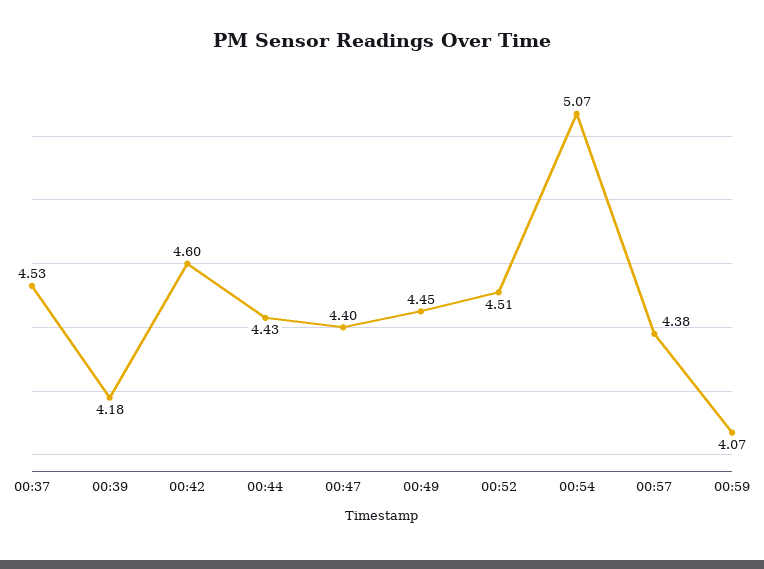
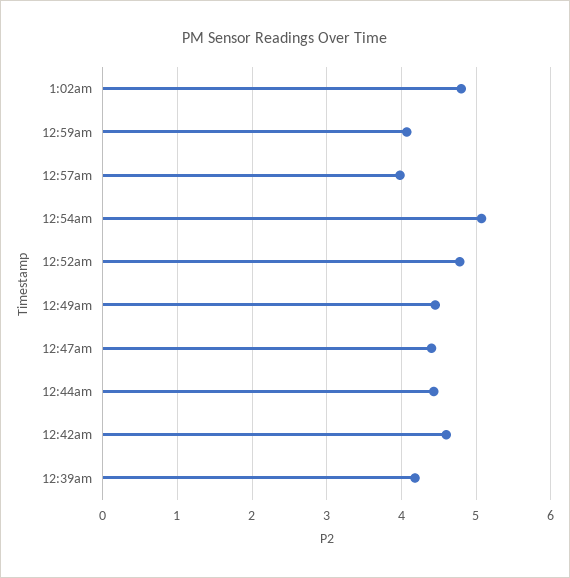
00:37: 4.53 -> none
00:52: 4.51 -> 4.8
00:57: 4.38 -> 4
1:02am: none -> 4.8

